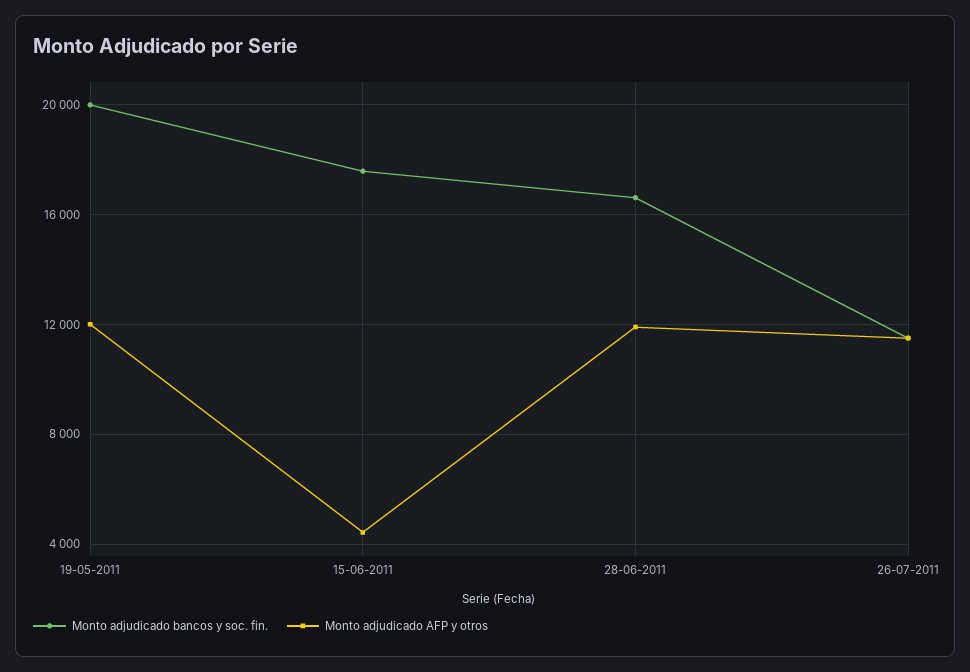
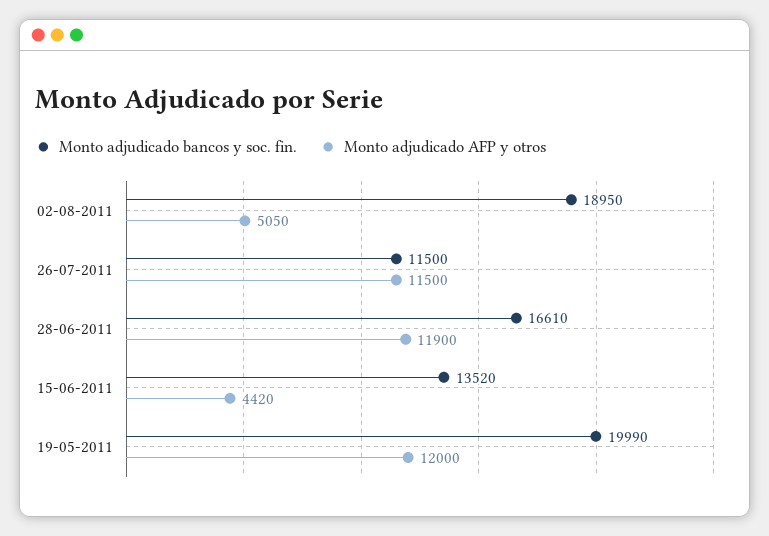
Monto adjudicado bancos y soc. fin., 15-06-2011: 17500 -> 13520
Monto adjudicado bancos y soc. fin., 02-08-2011: none -> 18950
Monto adjudicado AFP y otros, 02-08-2011: none -> 5050

